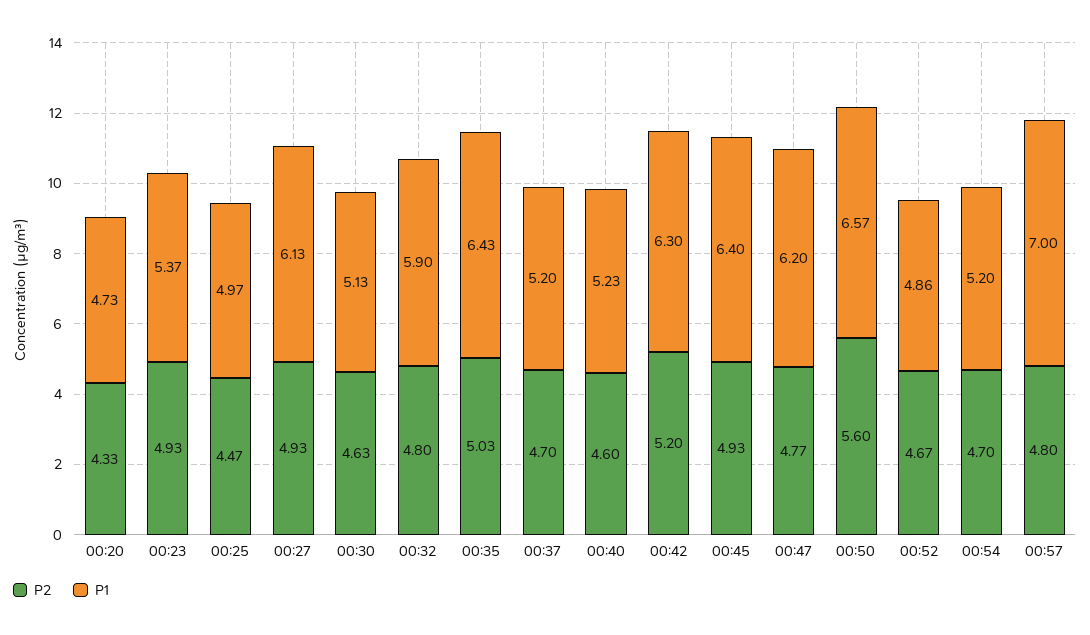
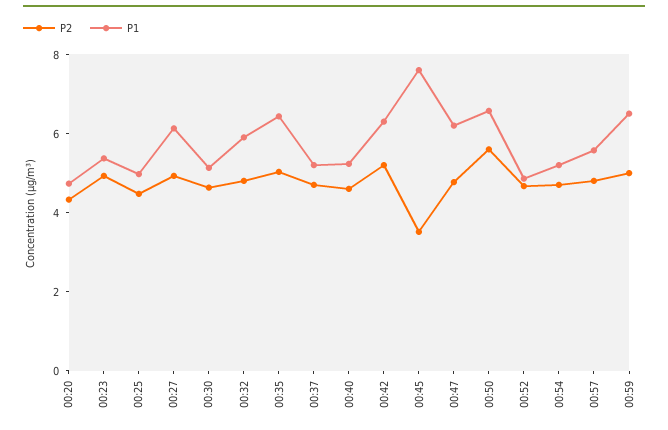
P2, 00:45: 4.93 -> 3.5
P1, 00:45: 6.4 -> 7.5
P1, 00:57: 7 -> 5.5
P2, 00:59: none -> 5
P1, 00:59: none -> 6.5

